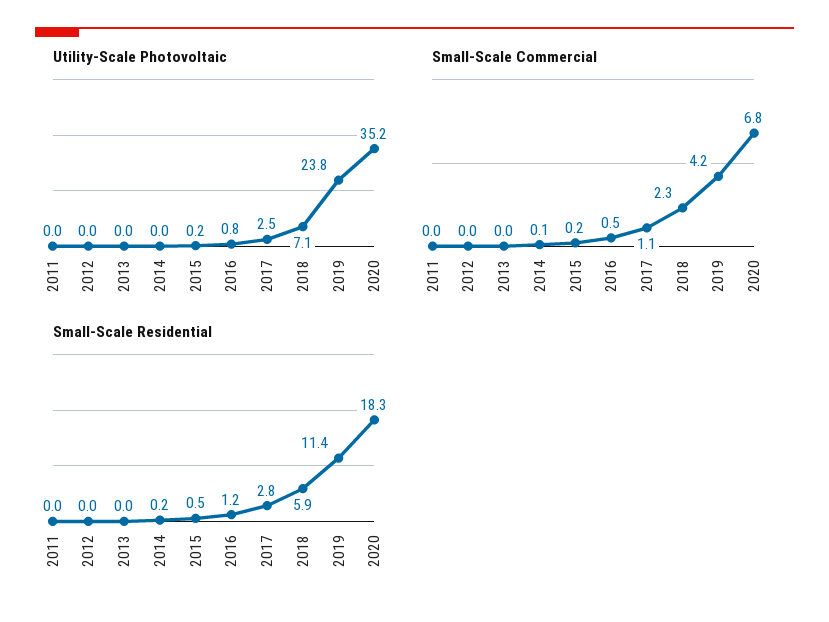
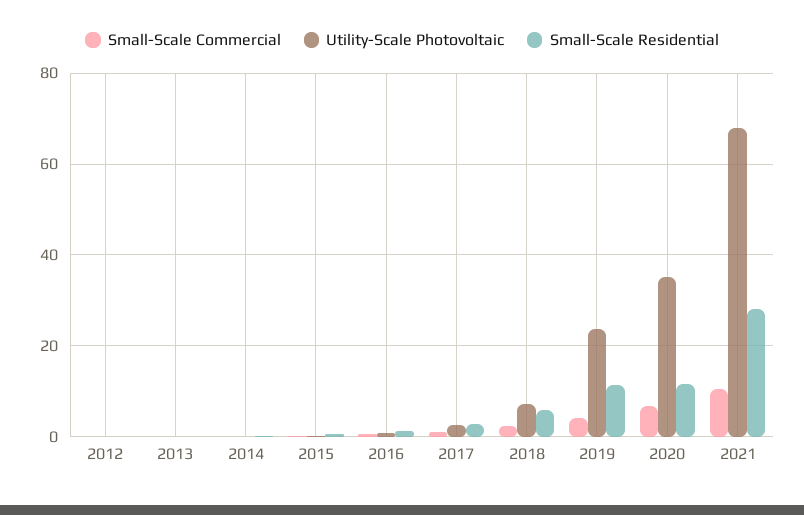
Utility-Scale Photovoltaic, 2011: 0 -> none
Small-Scale Commercial, 2011: 0 -> none
Small-Scale Residential, 2011: 0 -> none
Small-Scale Residential, 2020: 18.3 -> 12
Small-Scale Commercial, 2021: none -> 10
Utility-Scale Photovoltaic, 2021: none -> 68
Small-Scale Residential, 2021: none -> 28

